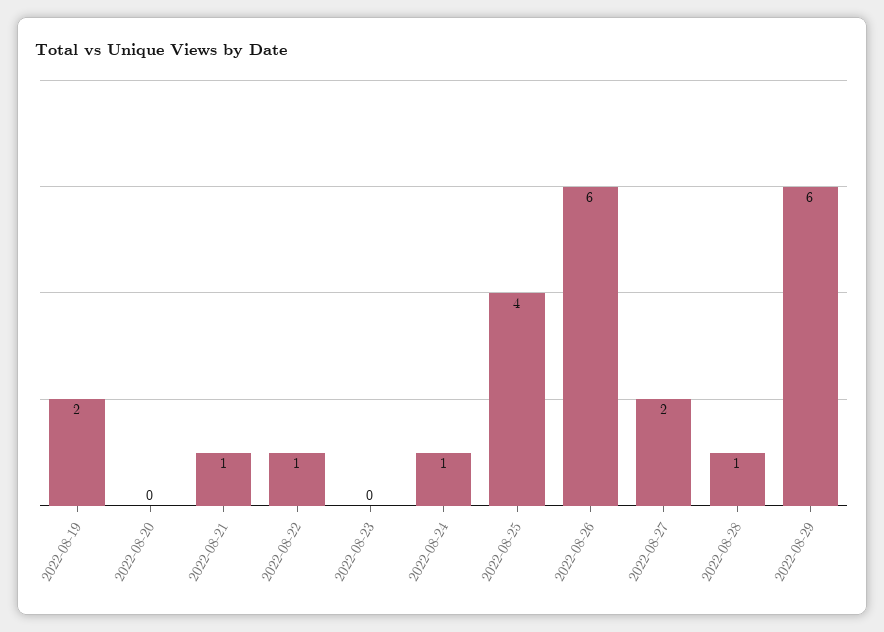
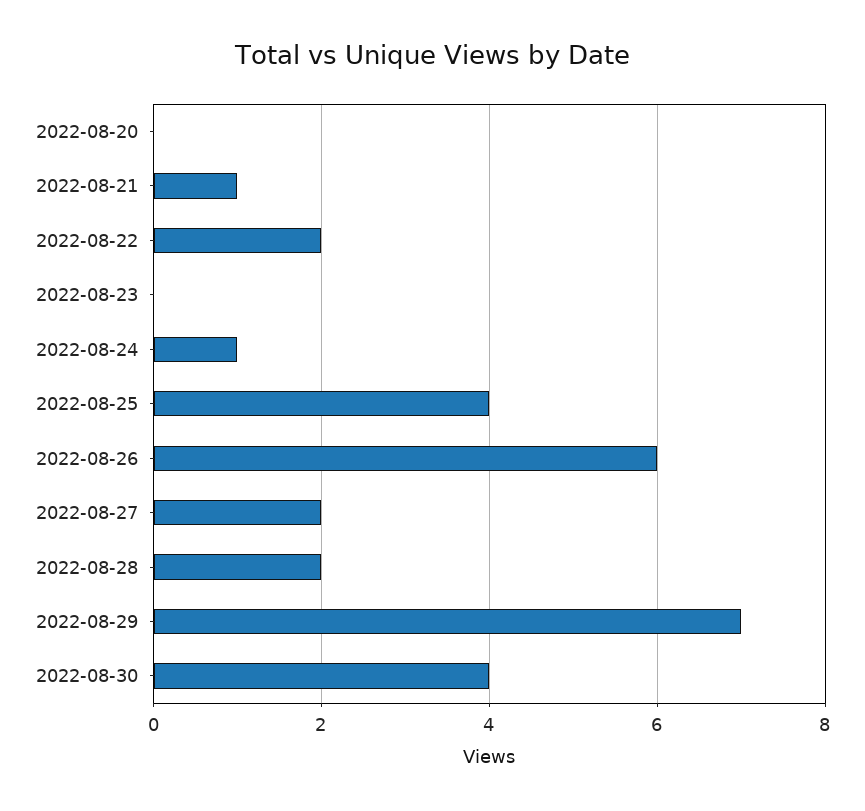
2022-08-19: 2 -> none
2022-08-22: 1 -> 2
2022-08-28: 1 -> 2
2022-08-29: 6 -> 7
2022-08-30: none -> 4

